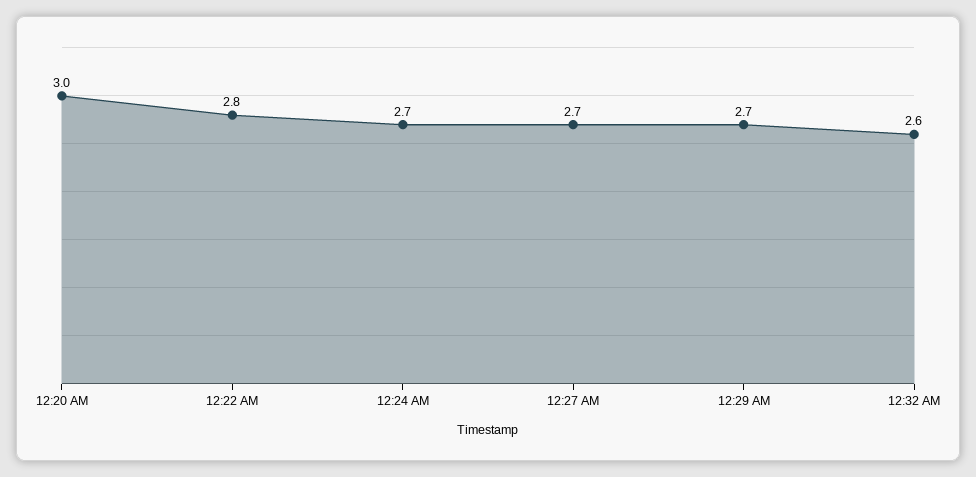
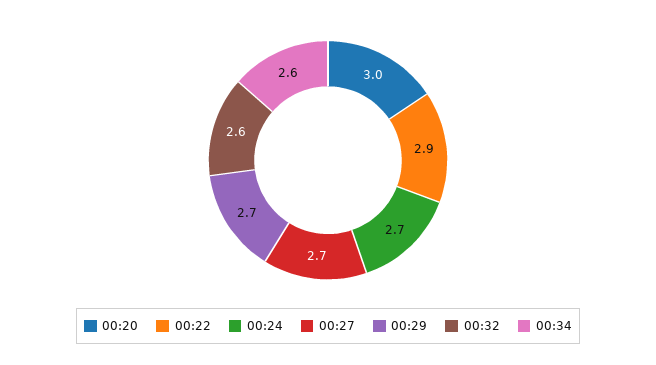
12:22 AM: 2.8 -> 2.9
00:34: none -> 2.6

